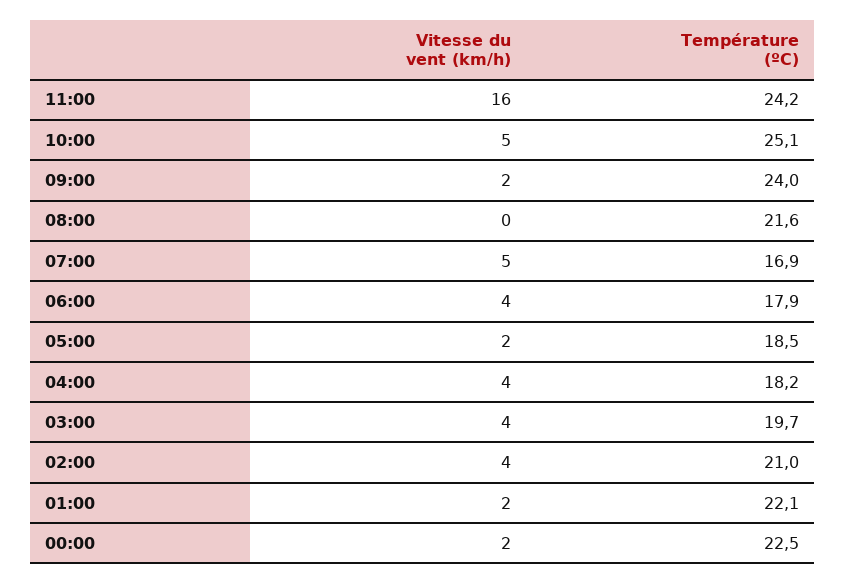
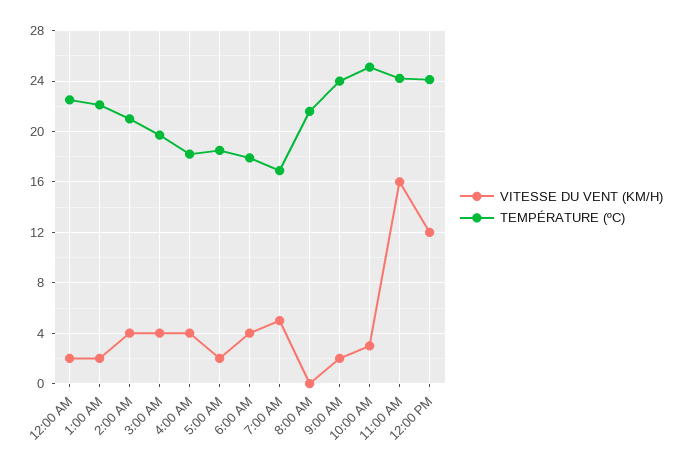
Vitesse du vent (km/h), 10:00: 5 -> 3
Vitesse du vent (km/h), 12:00 PM: none -> 12
Température (ºC), 12:00 PM: none -> 24

